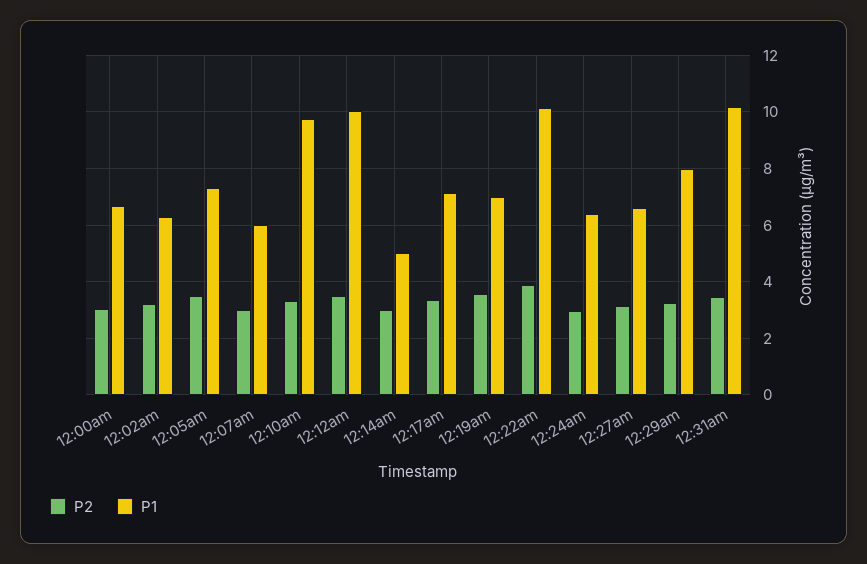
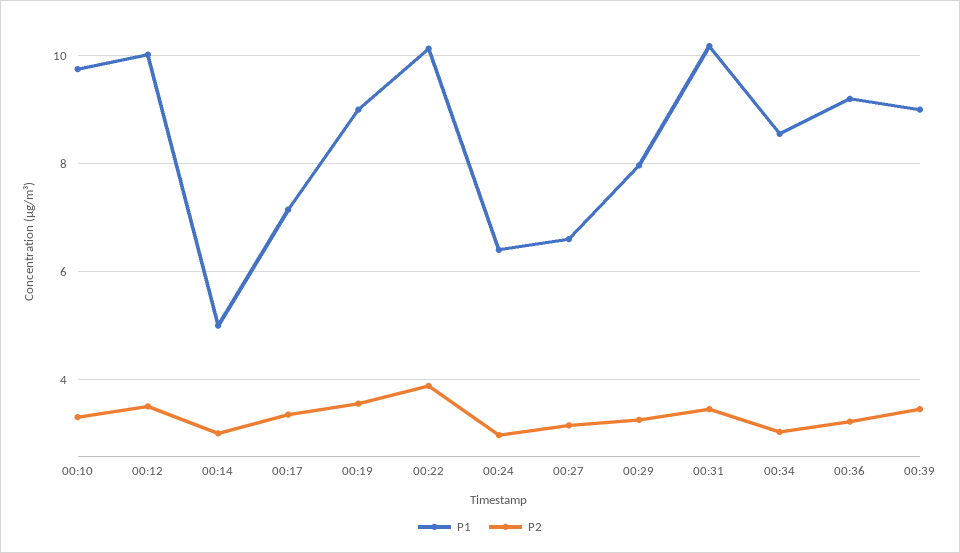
P2, 12:00am: 3 -> none
P1, 12:00am: 6.75 -> none
P2, 12:02am: 3.25 -> none
P1, 12:02am: 6.25 -> none
P2, 12:05am: 3.5 -> none
P1, 12:05am: 7.25 -> none
P2, 12:07am: 3 -> none
P1, 12:07am: 6 -> none
P1, 12:19am: 7 -> 9
P1, 00:34: none -> 8.6
P2, 00:34: none -> 3
P1, 00:36: none -> 9.2
P2, 00:36: none -> 3.2
P1, 00:39: none -> 9
P2, 00:39: none -> 3.4

